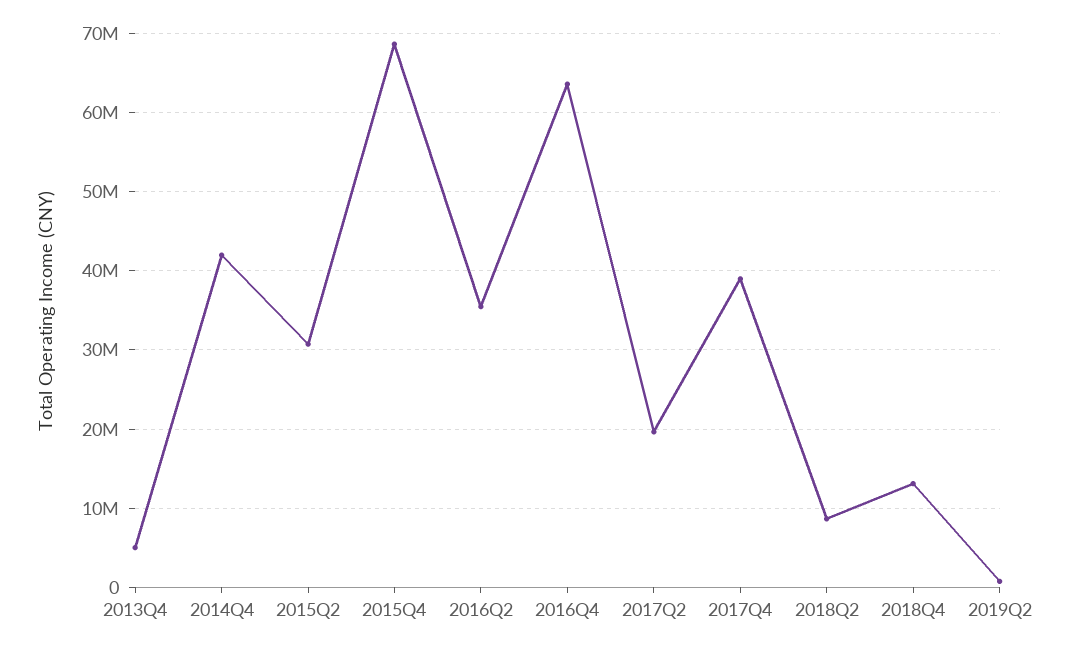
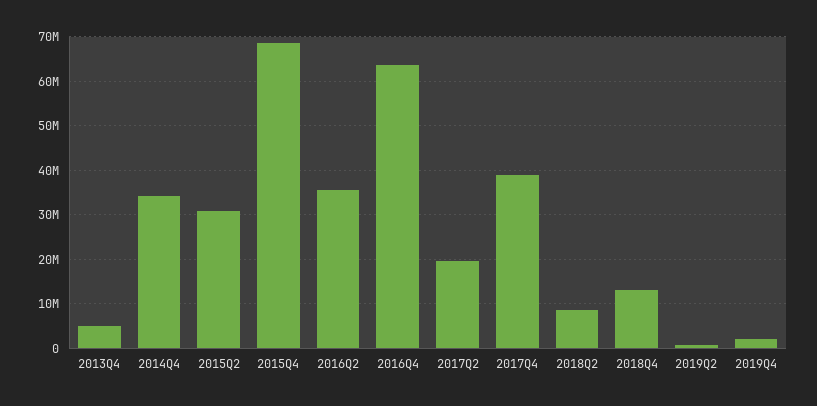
2014Q4: 42000000 -> 34000000
2019Q4: none -> 2000000

